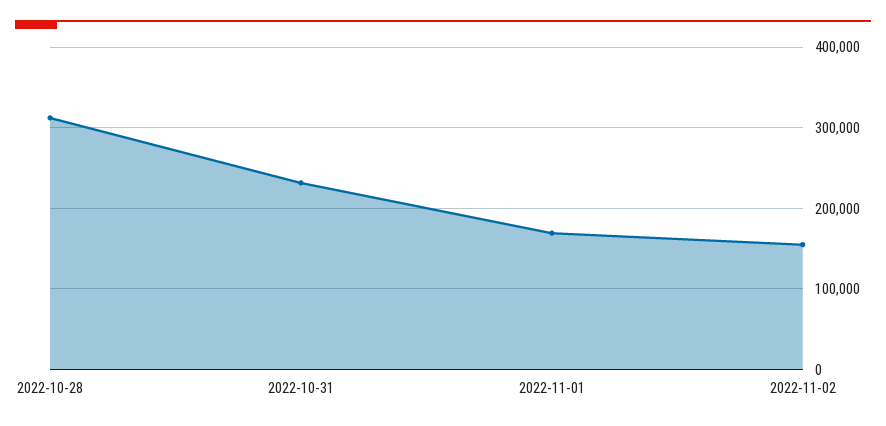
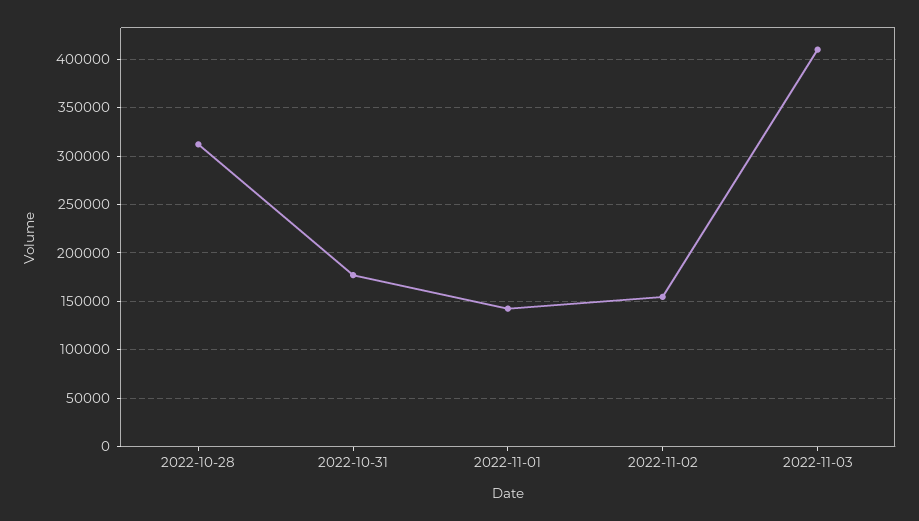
2022-10-31: 230000 -> 180000
2022-11-01: 170000 -> 140000
2022-11-03: none -> 410000

